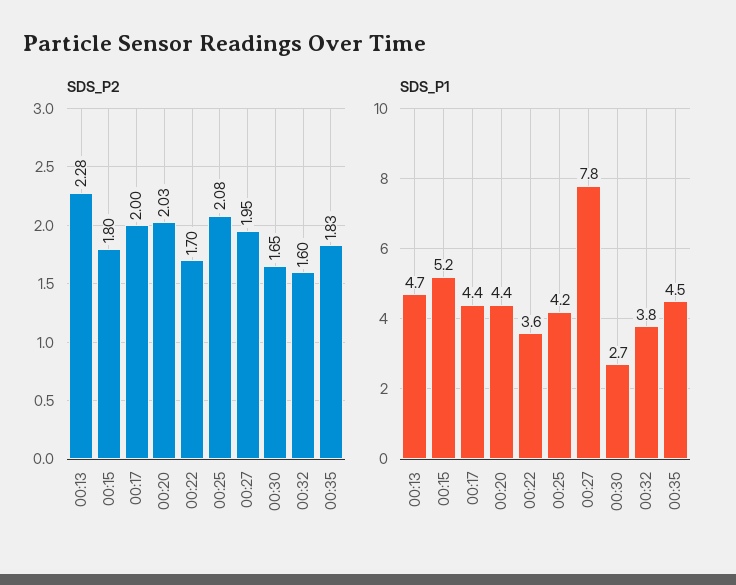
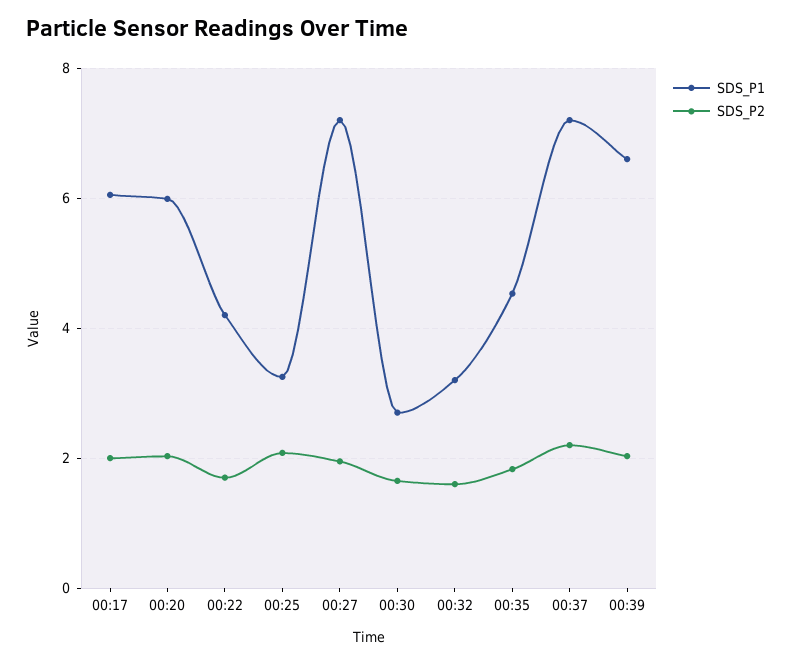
SDS_P2, 00:13: 2.28 -> none
SDS_P2, 00:15: 1.8 -> none
SDS_P1, 00:13: 4.7 -> none
SDS_P1, 00:15: 5.2 -> none
SDS_P1, 00:17: 4.4 -> 6
SDS_P1, 00:20: 4.4 -> 6
SDS_P1, 00:22: 3.6 -> 4.2
SDS_P1, 00:25: 4.2 -> 3.2
SDS_P1, 00:27: 7.8 -> 7.2
SDS_P1, 00:32: 3.8 -> 3.2
SDS_P1, 00:37: none -> 7.2
SDS_P2, 00:37: none -> 2.2
SDS_P1, 00:39: none -> 6.6
SDS_P2, 00:39: none -> 2

